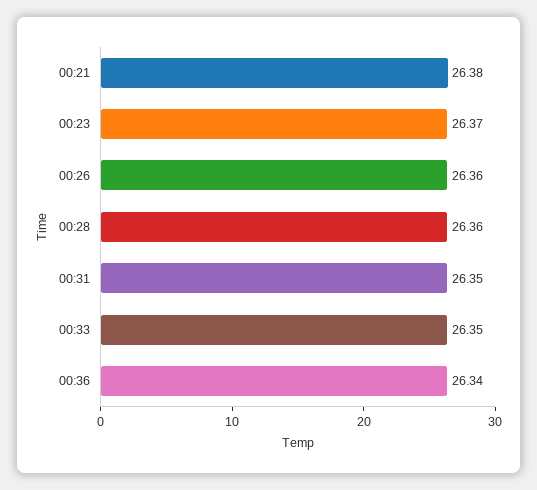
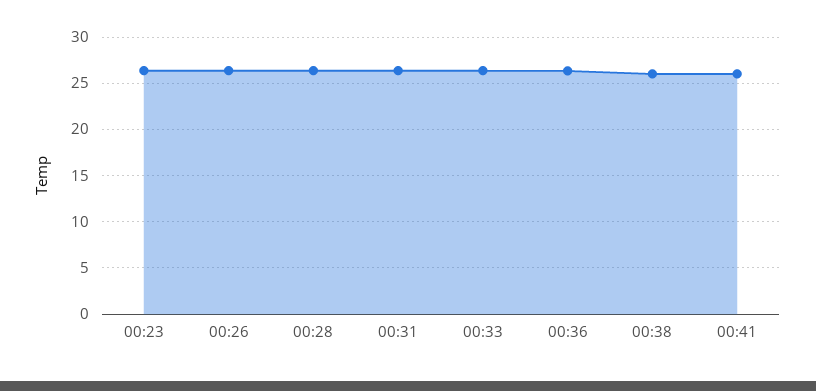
00:21: 26.38 -> none
00:38: none -> 26
00:41: none -> 26

